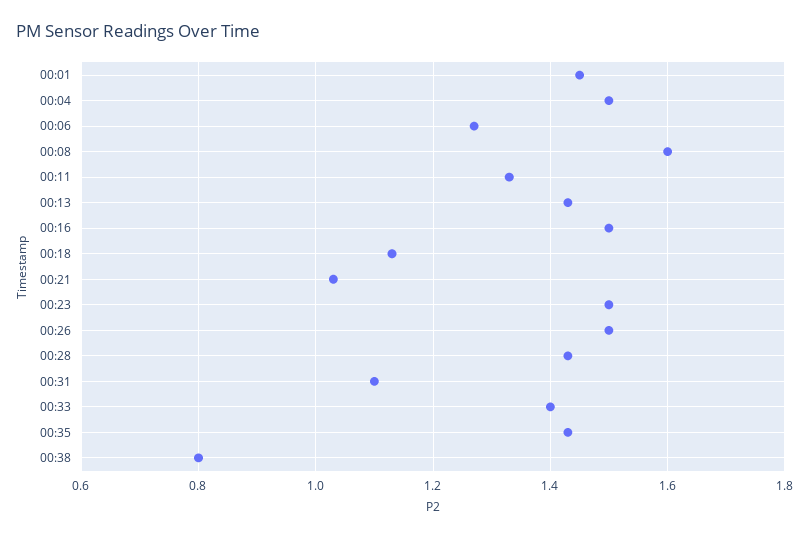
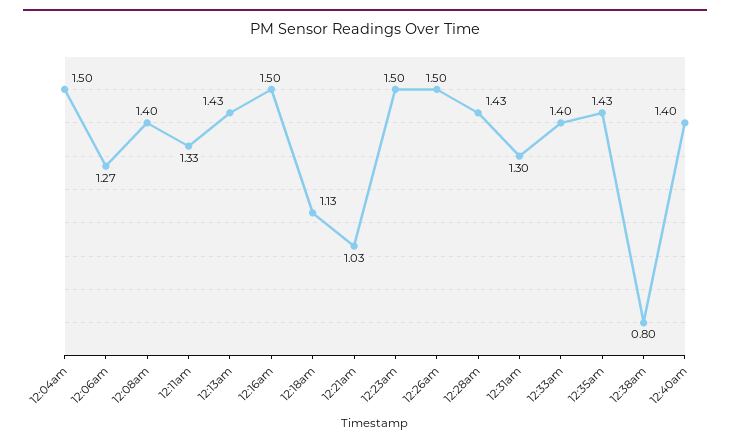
00:01: 1.45 -> none
00:08: 1.6 -> 1.4
00:31: 1.1 -> 1.3
12:40am: none -> 1.4

